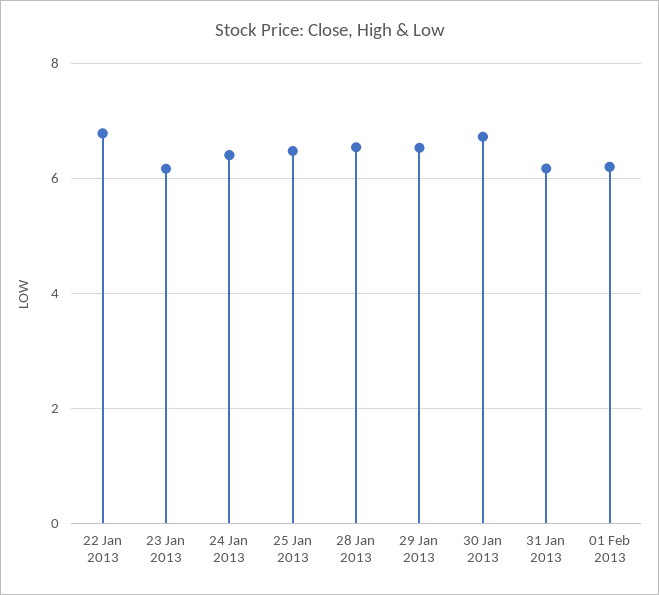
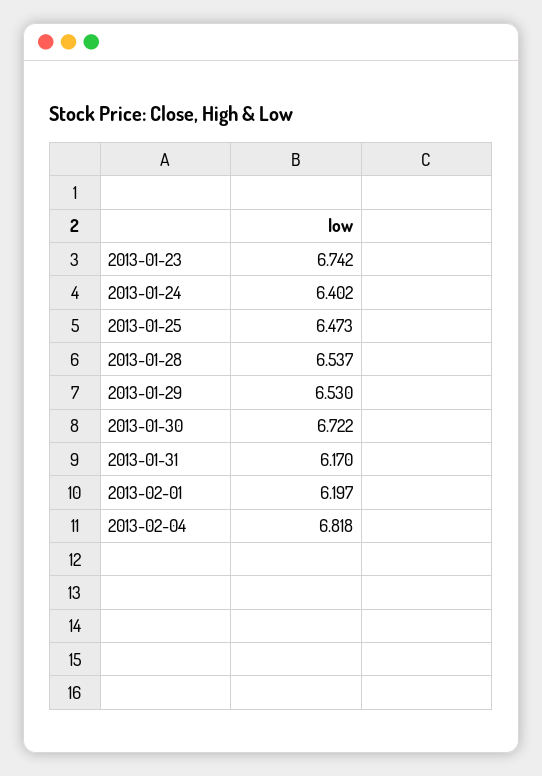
22 Jan 2013: 6.8 -> none
23 Jan 2013: 6.2 -> 6.742
2013-02-04: none -> 6.818

